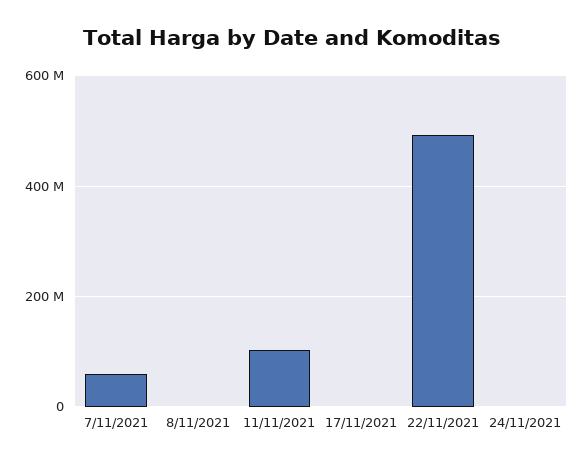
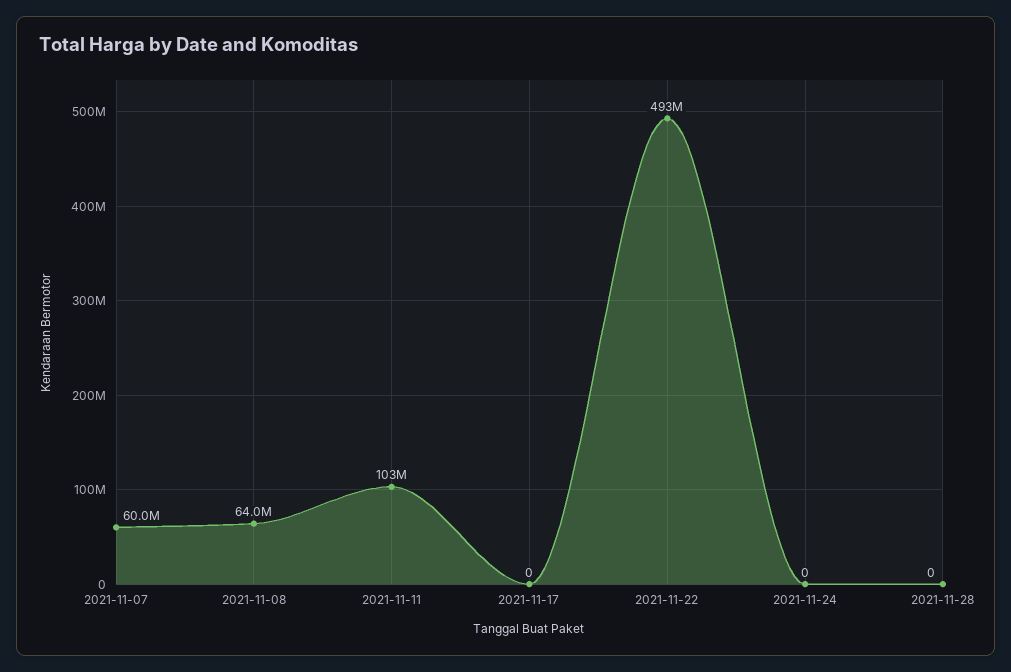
8/11/2021: 0 -> 64000000
2021-11-28: none -> 0

